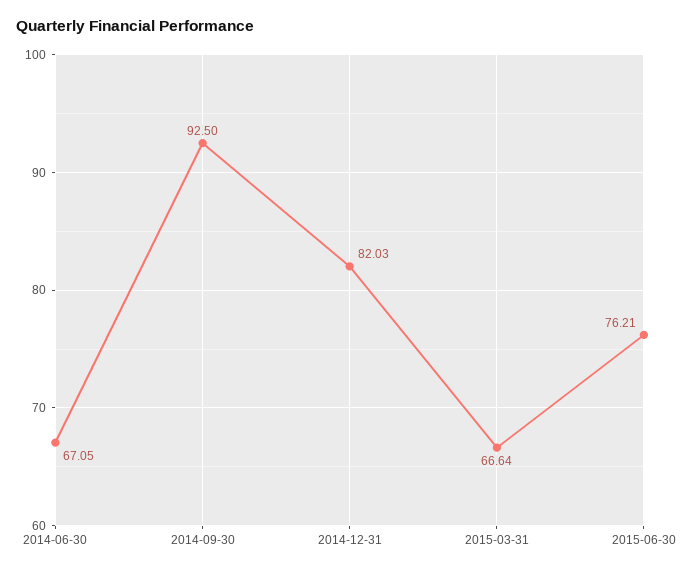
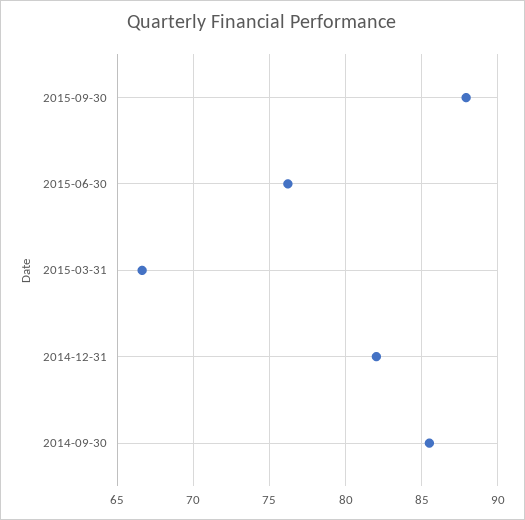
2014-06-30: 67.05 -> none
2014-09-30: 92.5 -> 85.5
2015-09-30: none -> 88

